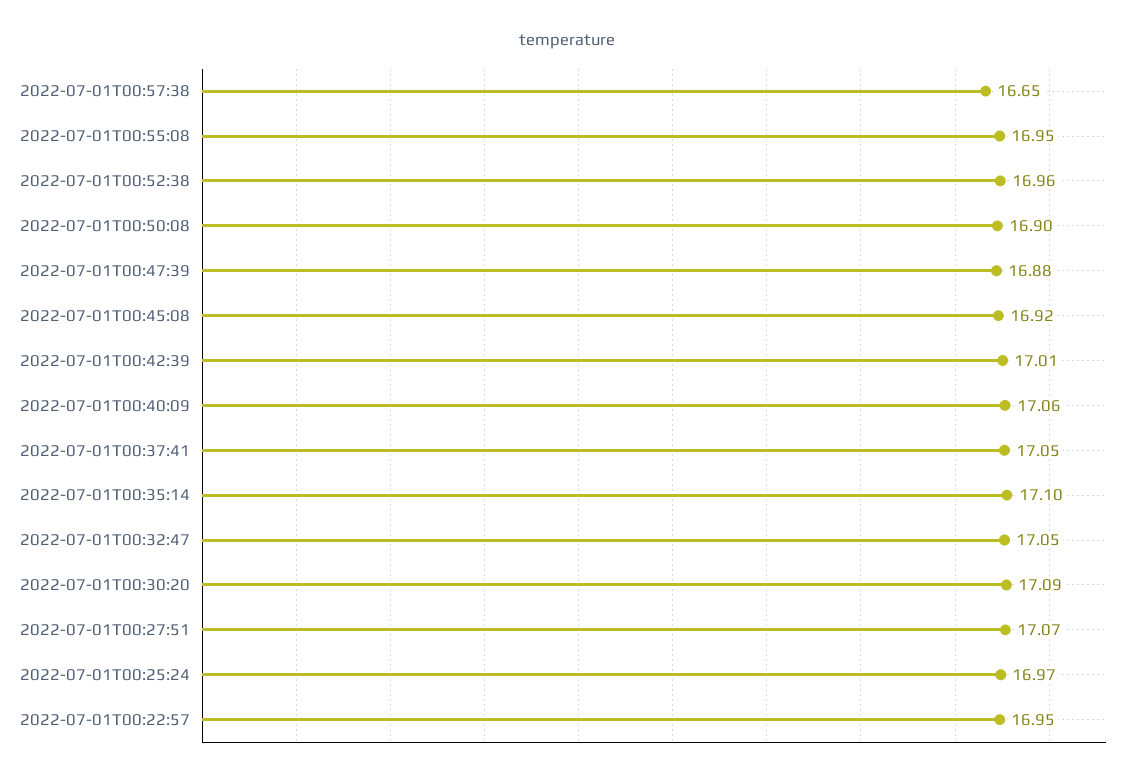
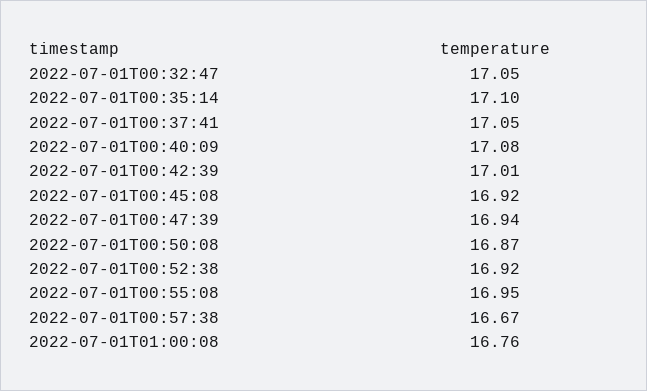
2022-07-01T00:57:38: 16.65 -> 16.67
2022-07-01T00:52:38: 16.96 -> 16.92
2022-07-01T00:50:08: 16.9 -> 16.87
2022-07-01T00:47:39: 16.88 -> 16.94
2022-07-01T00:40:09: 17.06 -> 17.08
2022-07-01T00:30:20: 17.09 -> none
2022-07-01T00:27:51: 17.07 -> none
2022-07-01T00:25:24: 16.97 -> none
2022-07-01T00:22:57: 16.95 -> none
2022-07-01T01:00:08: none -> 16.76

